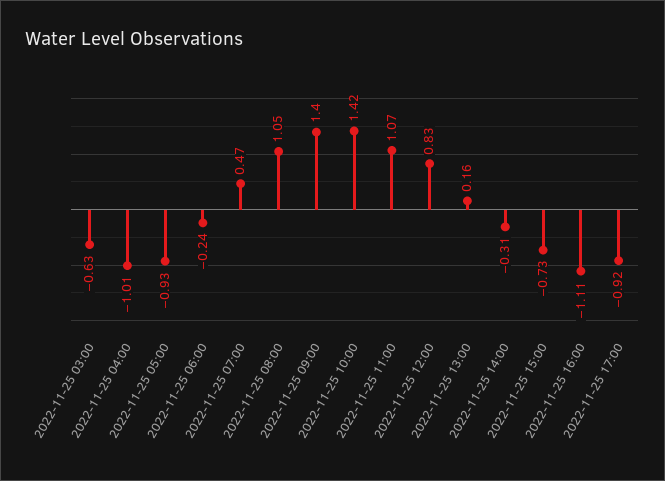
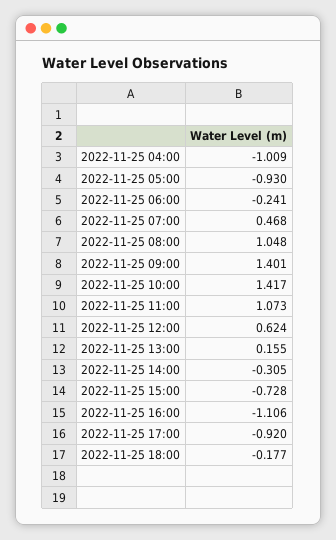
2022-11-25 03:00: -0.63 -> none
2022-11-25 12:00: 0.83 -> 0.624
2022-11-25 18:00: none -> -0.177

